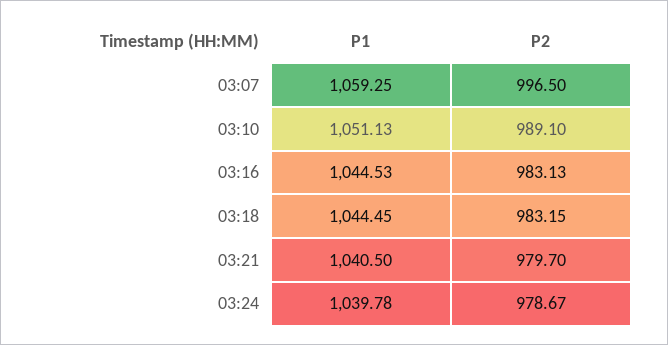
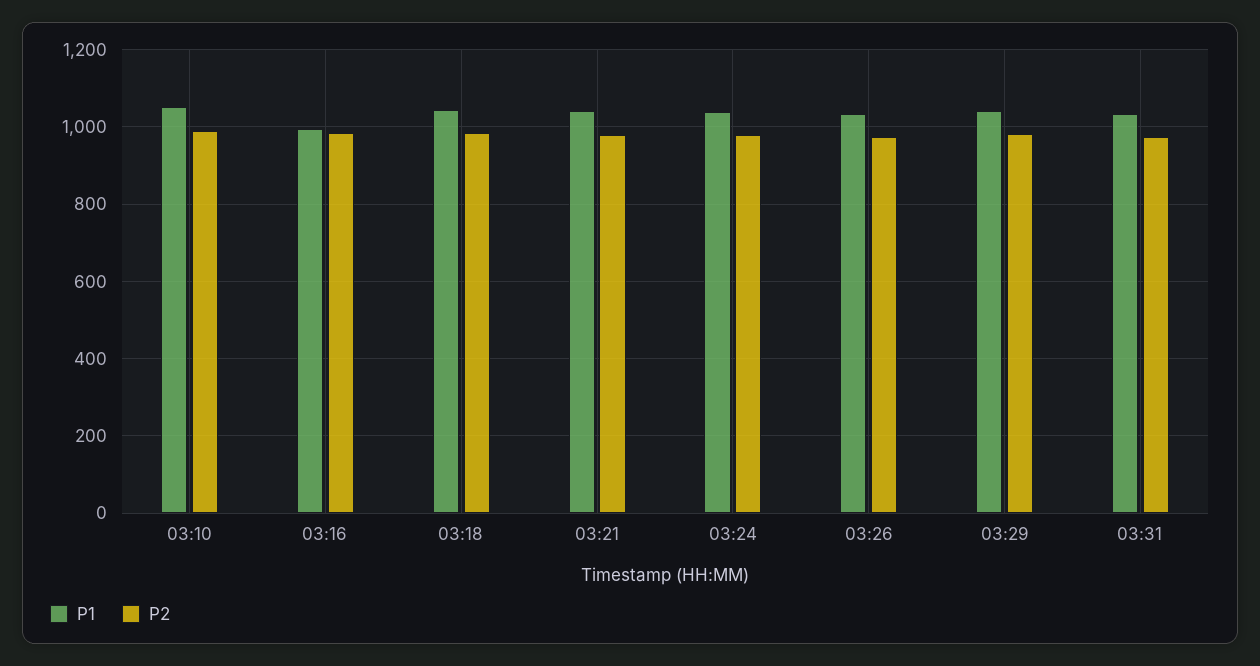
P1, 03:07: 1059.25 -> none
P2, 03:07: 996.5 -> none
P1, 03:16: 1044.53 -> 1000
P1, 03:26: none -> 1040
P2, 03:26: none -> 980
P1, 03:29: none -> 1040
P2, 03:29: none -> 980
P1, 03:31: none -> 1040
P2, 03:31: none -> 980

